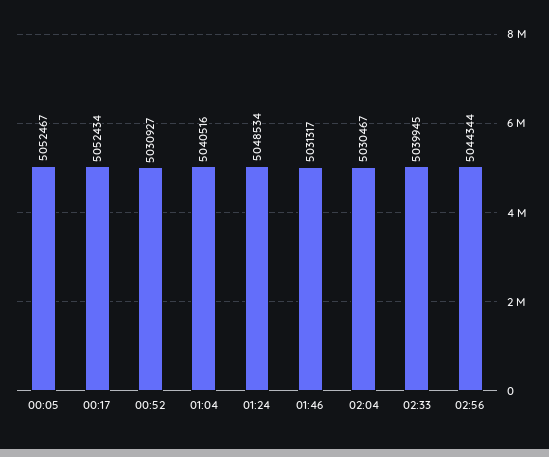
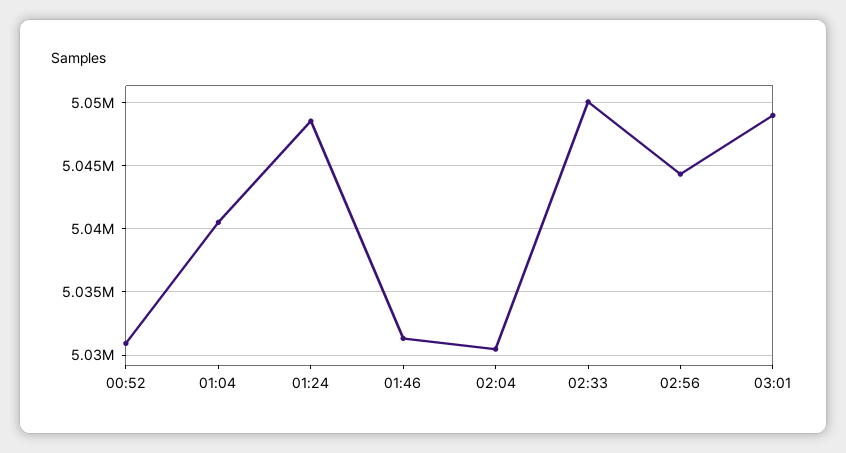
00:05: 5052467 -> none
00:17: 5052434 -> none
02:33: 5039945 -> 5050000
03:01: none -> 5049000

